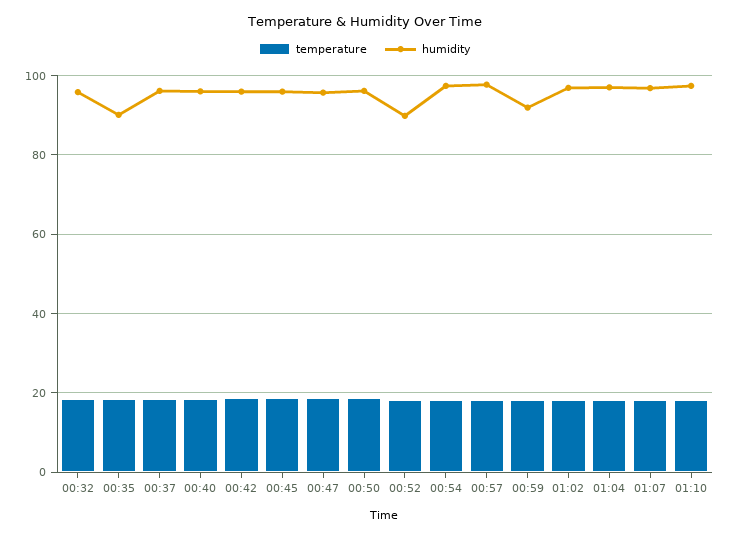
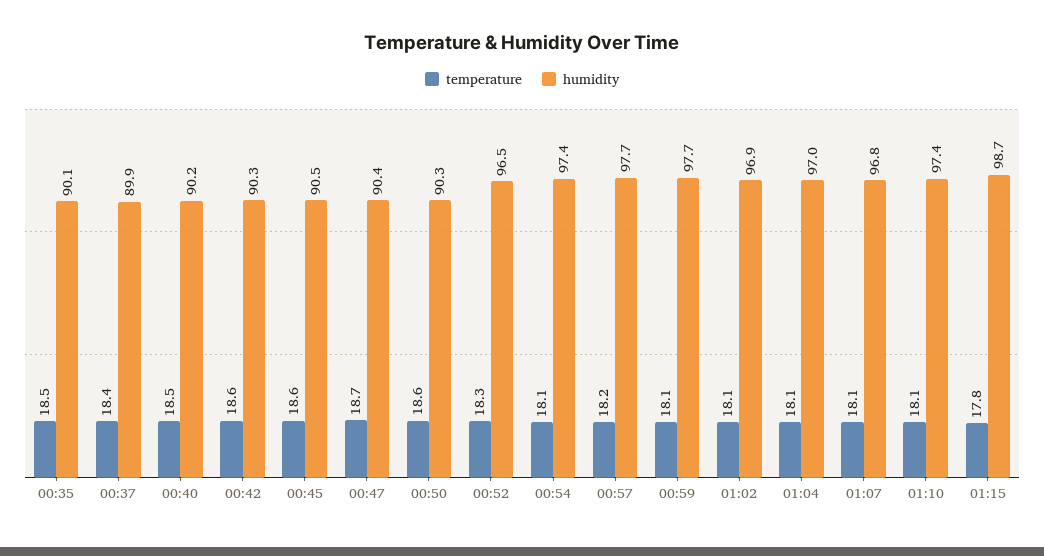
temperature, 00:32: 18 -> none
humidity, 00:32: 96 -> none
humidity, 00:37: 96 -> 89.9
humidity, 00:40: 96 -> 90.2
humidity, 00:42: 96 -> 90.3
humidity, 00:45: 96 -> 90.5
humidity, 00:47: 96 -> 90.4
humidity, 00:50: 96 -> 90.3
humidity, 00:52: 90 -> 96.5
humidity, 00:59: 92 -> 97.7
temperature, 01:15: none -> 17.8
humidity, 01:15: none -> 98.7

